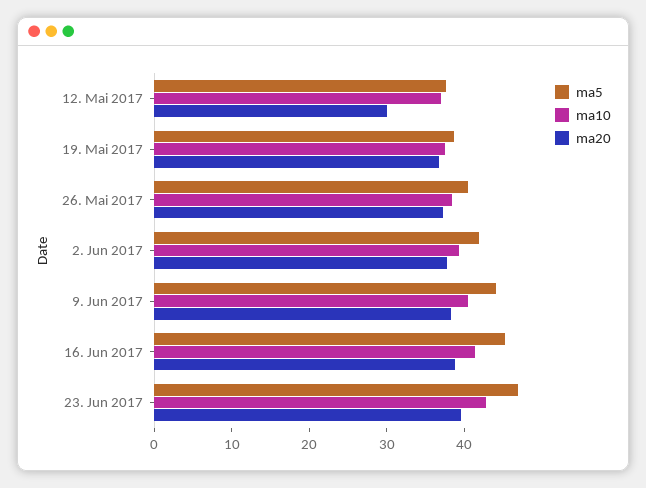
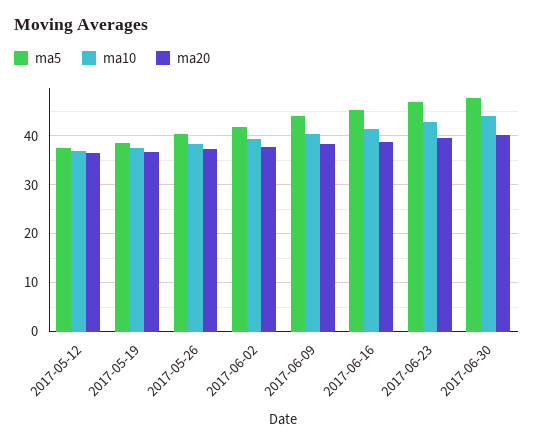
ma20, 12. Mai 2017: 30 -> 36
ma5, 2017-06-30: none -> 48
ma10, 2017-06-30: none -> 44
ma20, 2017-06-30: none -> 40

